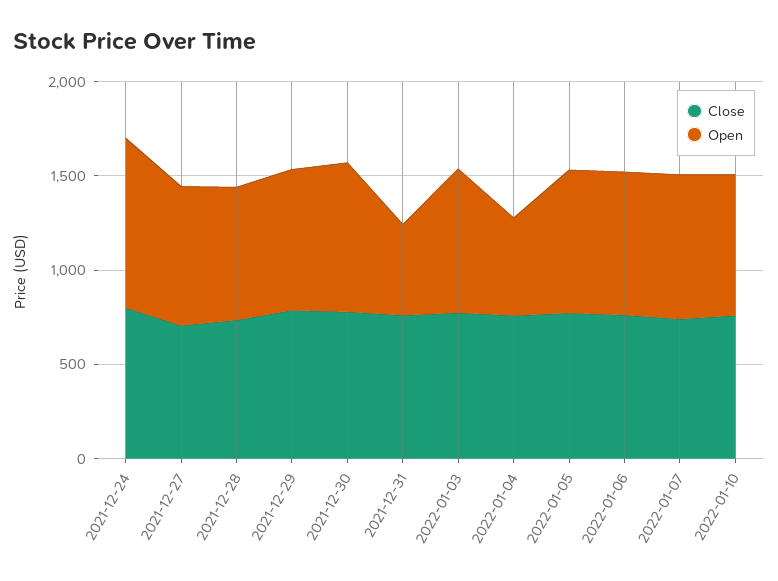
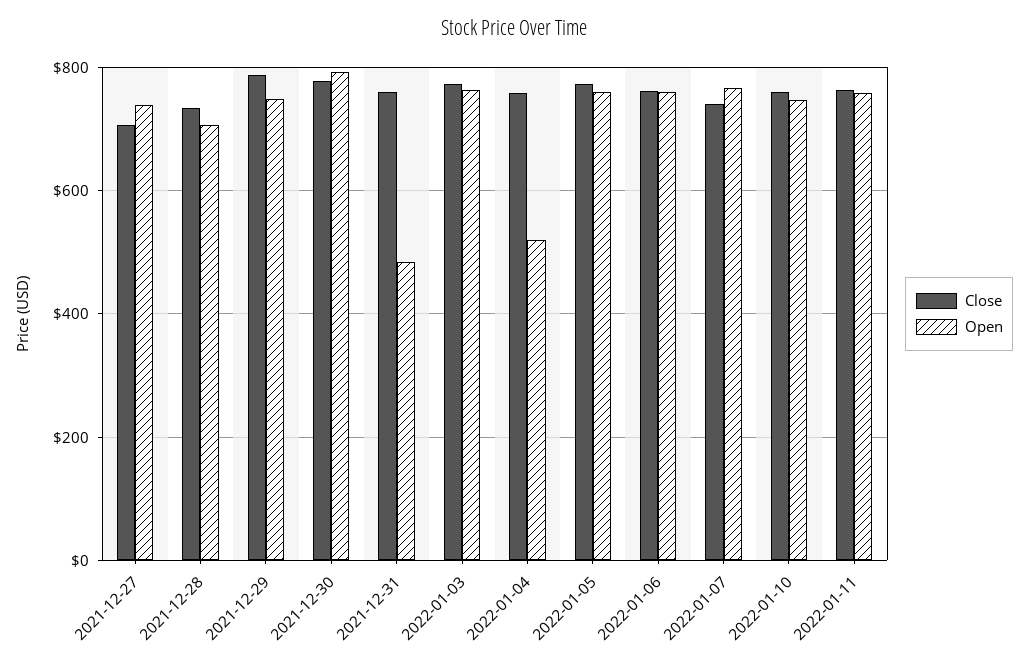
Close, 2021-12-24: 800 -> none
Open, 2021-12-24: 900 -> none
Close, 2022-01-11: none -> 760
Open, 2022-01-11: none -> 760

